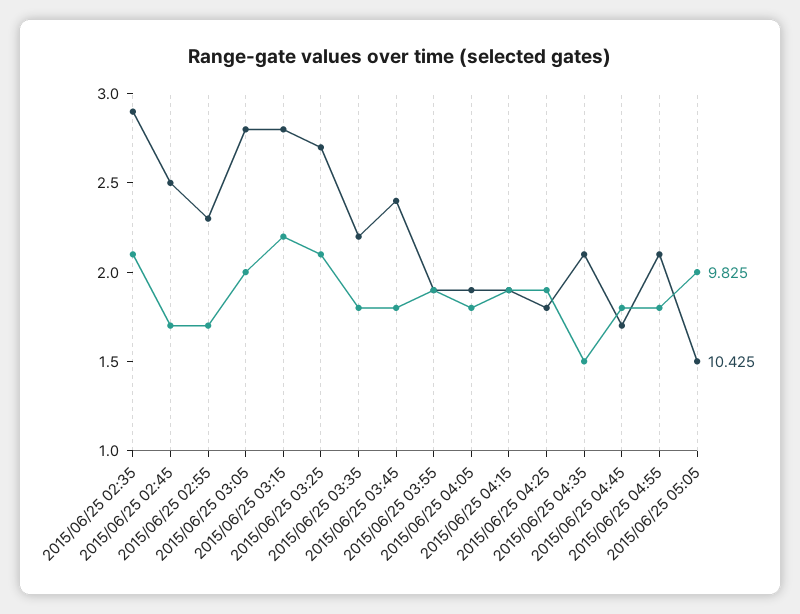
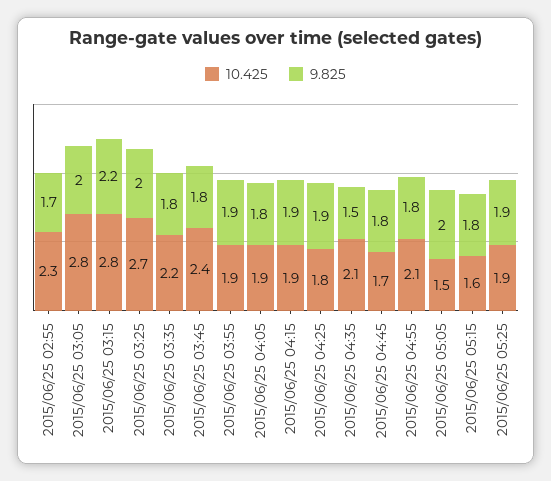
9.825, 2015/06/25 02:35: 2.1 -> none
10.425, 2015/06/25 02:35: 2.9 -> none
9.825, 2015/06/25 02:45: 1.7 -> none
10.425, 2015/06/25 02:45: 2.5 -> none
9.825, 2015/06/25 03:25: 2.1 -> 2
10.425, 2015/06/25 05:15: none -> 1.6
9.825, 2015/06/25 05:15: none -> 1.8
10.425, 2015/06/25 05:25: none -> 1.9
9.825, 2015/06/25 05:25: none -> 1.9

